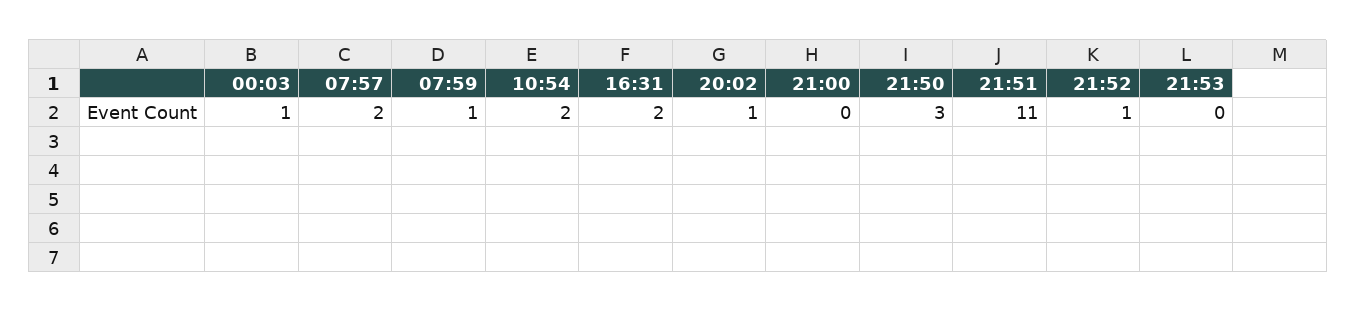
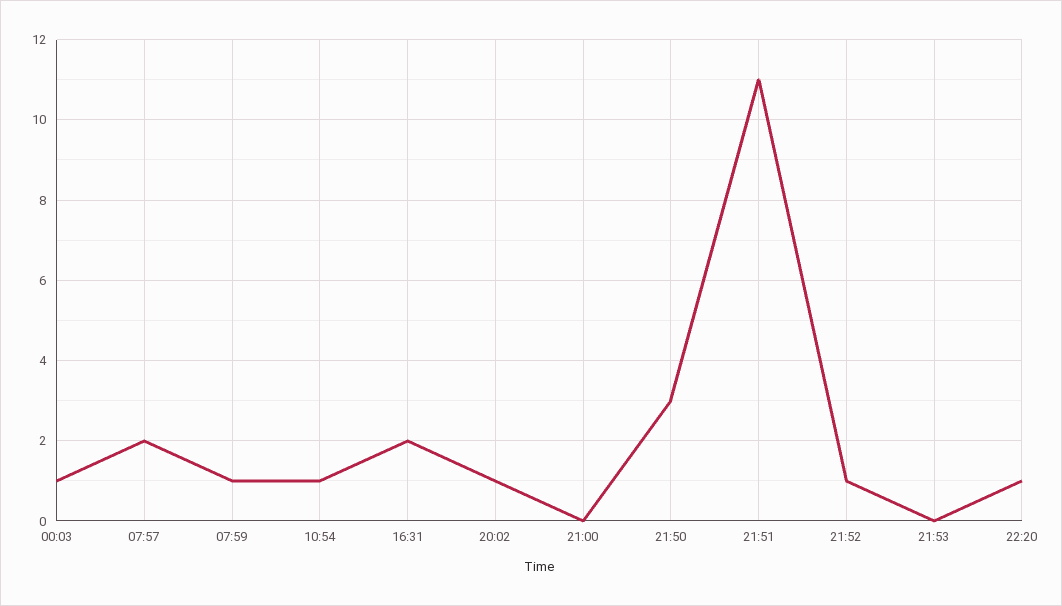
10:54: 2 -> 1
22:20: none -> 1

